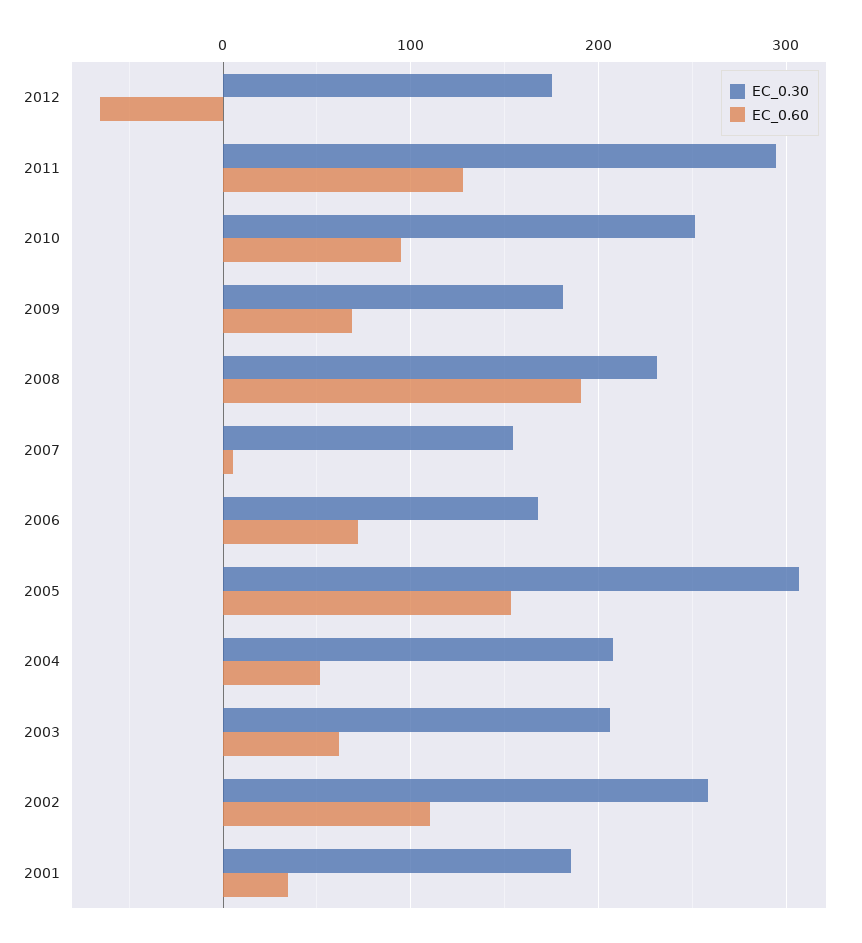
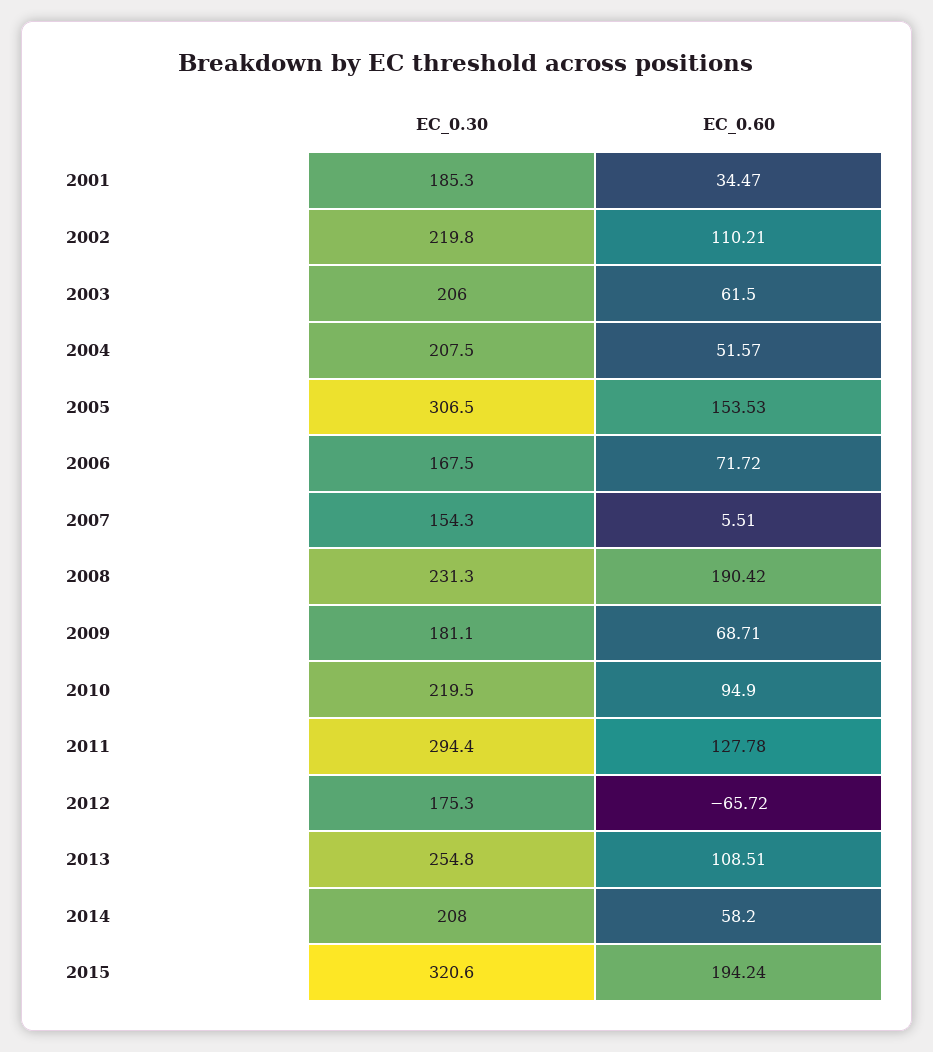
EC_0.30, 2010: 250 -> 219.5
EC_0.30, 2002: 260 -> 219.8
EC_0.30, 2013: none -> 254.8
EC_0.60, 2013: none -> 108.51
EC_0.30, 2014: none -> 208
EC_0.60, 2014: none -> 58.2
EC_0.30, 2015: none -> 320.6
EC_0.60, 2015: none -> 194.24

